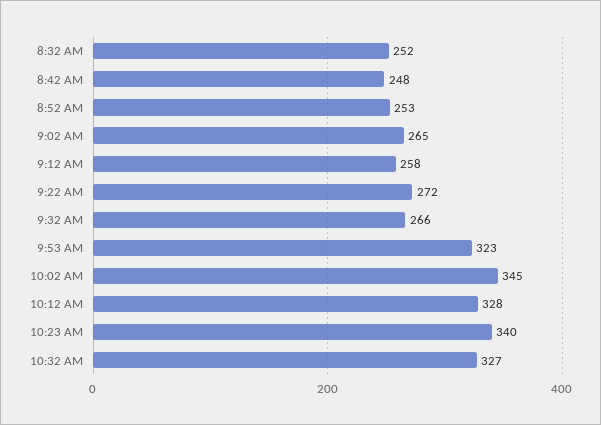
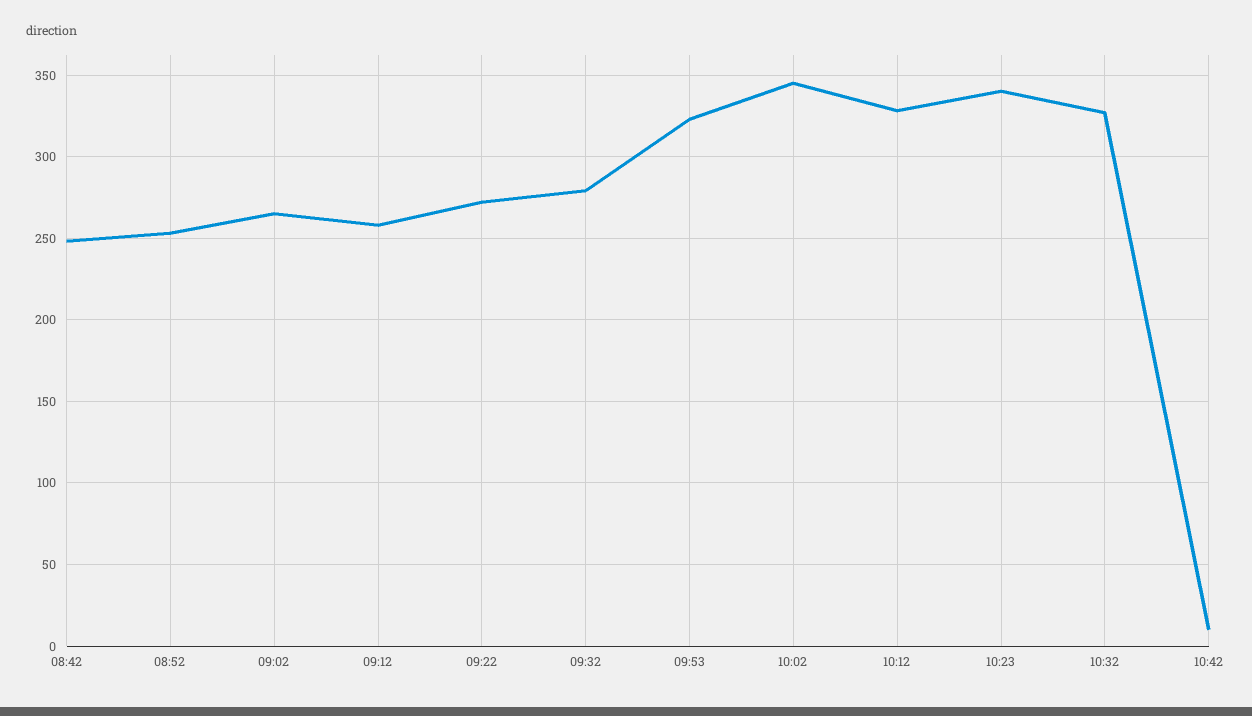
8:32 AM: 252 -> none
9:32 AM: 266 -> 280
10:42: none -> 10

